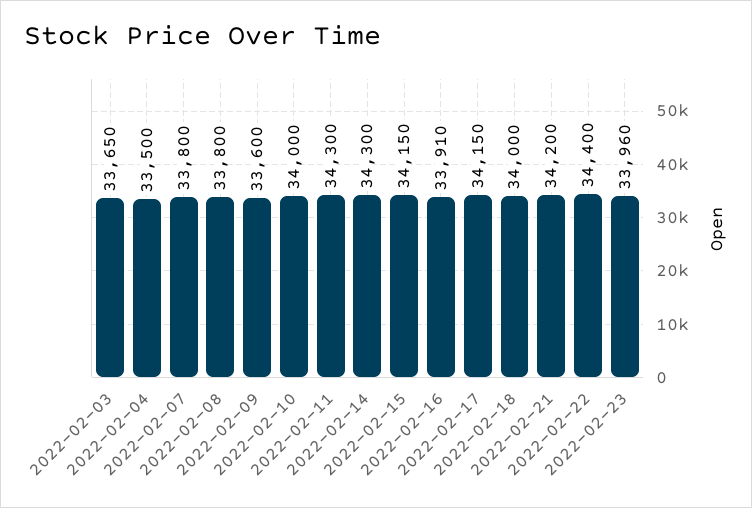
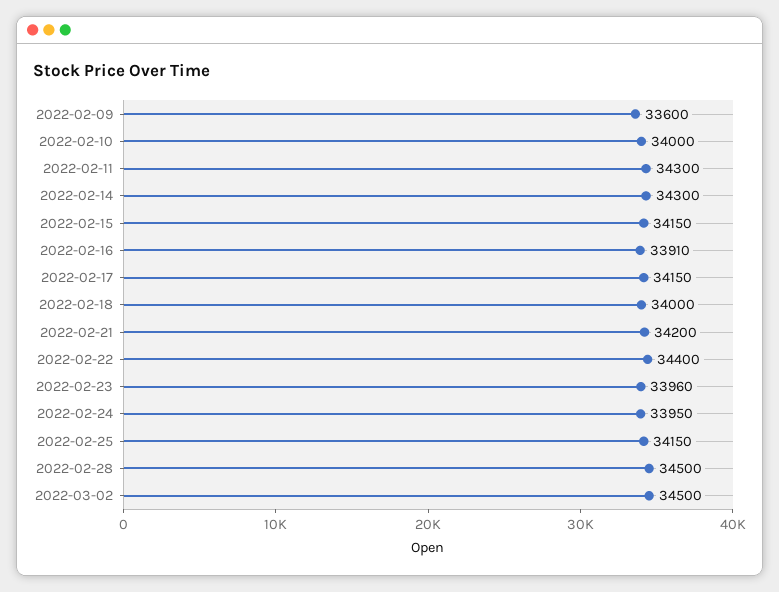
2022-02-03: 33650 -> none
2022-02-04: 33500 -> none
2022-02-07: 33800 -> none
2022-02-08: 33800 -> none
2022-02-24: none -> 33950
2022-02-25: none -> 34150
2022-02-28: none -> 34500
2022-03-02: none -> 34500

